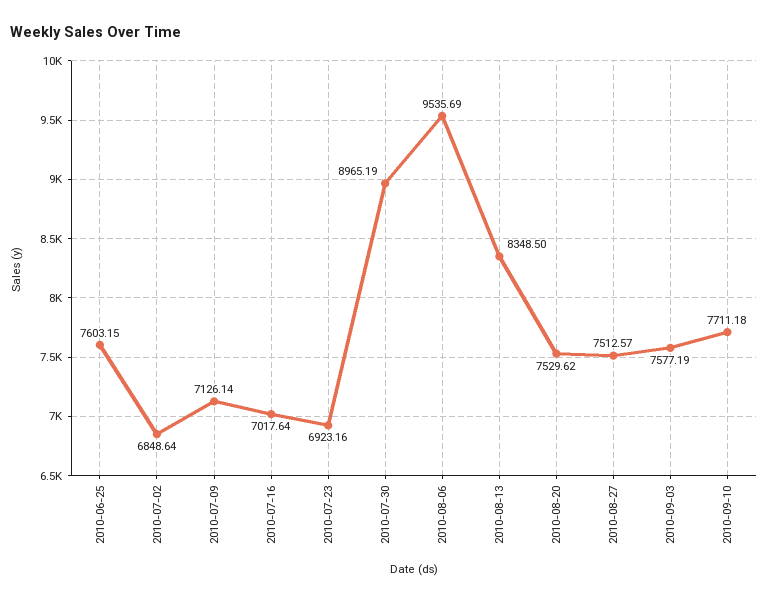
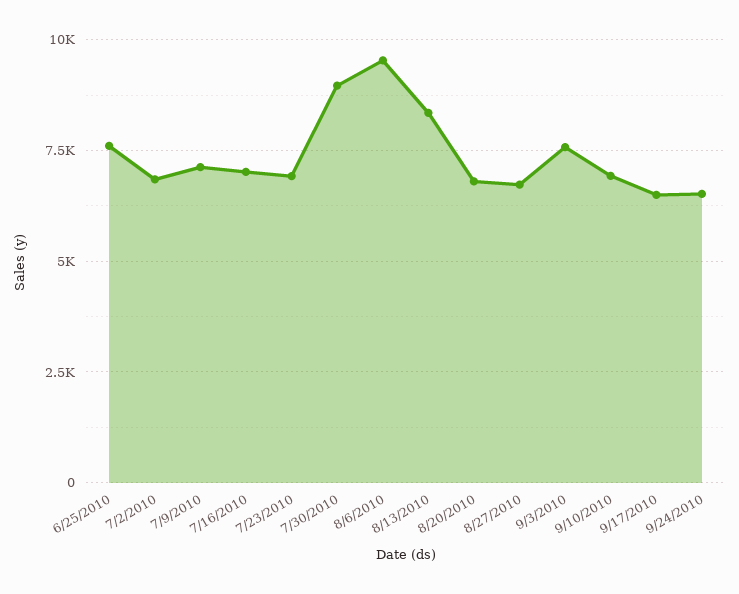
2010-08-20: 7529.62 -> 6750
2010-08-27: 7512.57 -> 6750
2010-09-10: 7711.18 -> 7000
9/17/2010: none -> 6500
9/24/2010: none -> 6500

